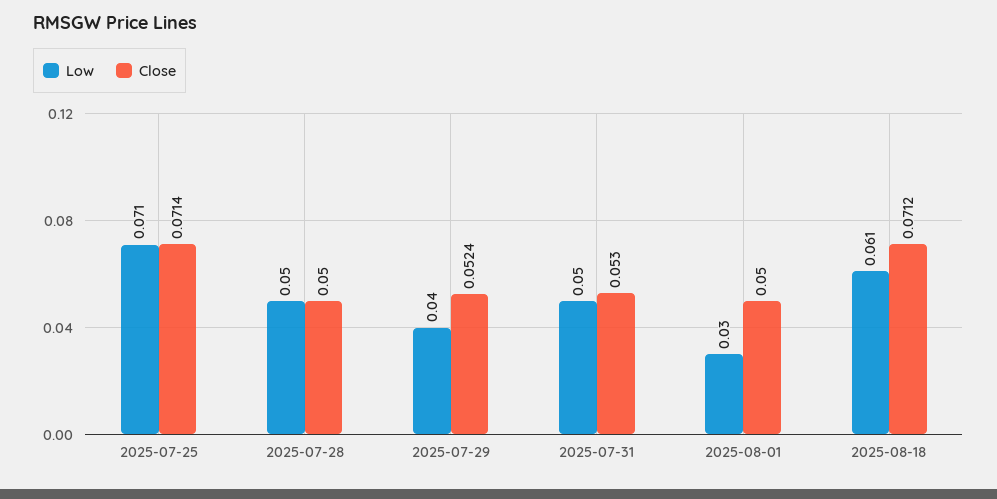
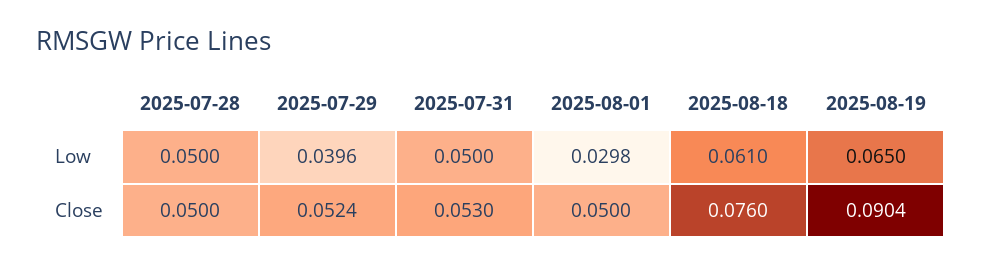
Low, 2025-07-25: 0.071 -> none
Close, 2025-07-25: 0.0714 -> none
Close, 2025-08-18: 0.0712 -> 0.076
Low, 2025-08-19: none -> 0.065
Close, 2025-08-19: none -> 0.0904

